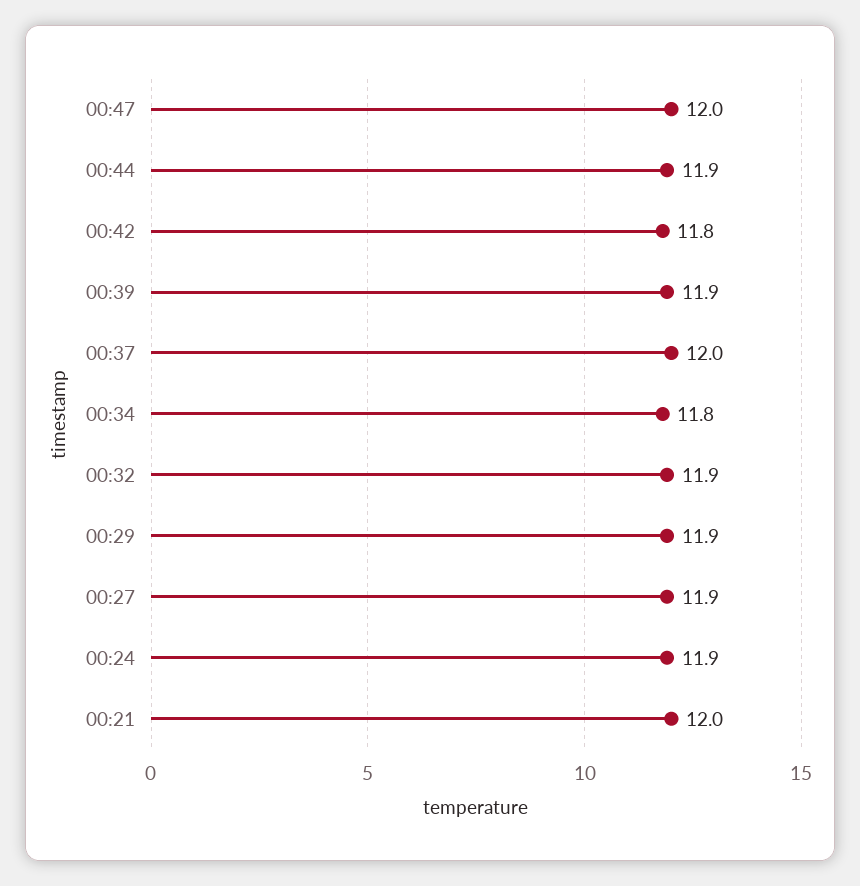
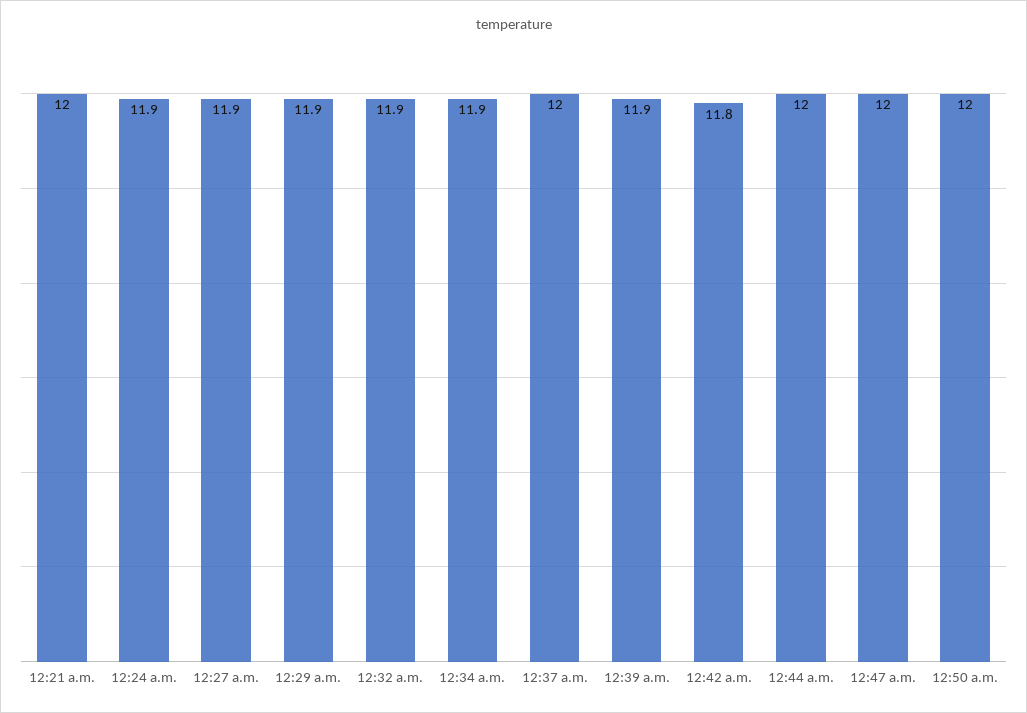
00:44: 11.9 -> 12
00:34: 11.8 -> 11.9
12:50 a.m.: none -> 12

